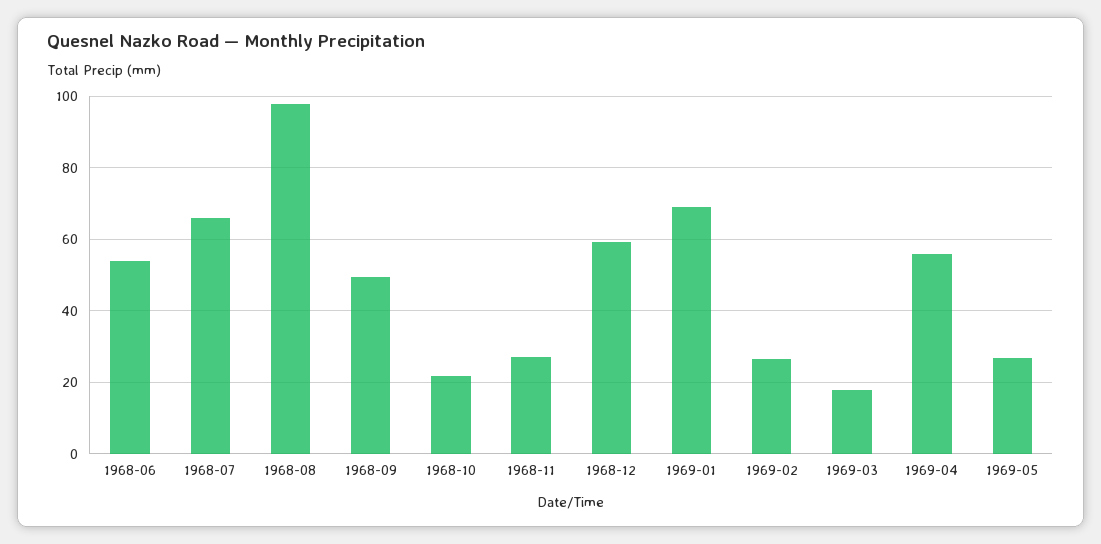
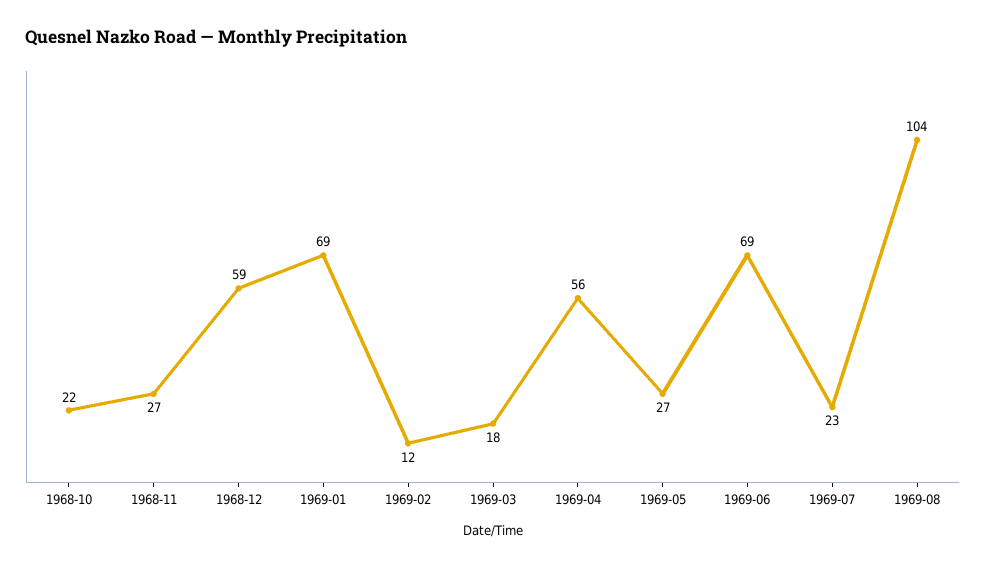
1968-06: 54 -> none
1968-07: 66 -> none
1968-08: 98 -> none
1968-09: 50 -> none
1969-02: 26 -> 12
1969-06: none -> 69
1969-07: none -> 23
1969-08: none -> 104

